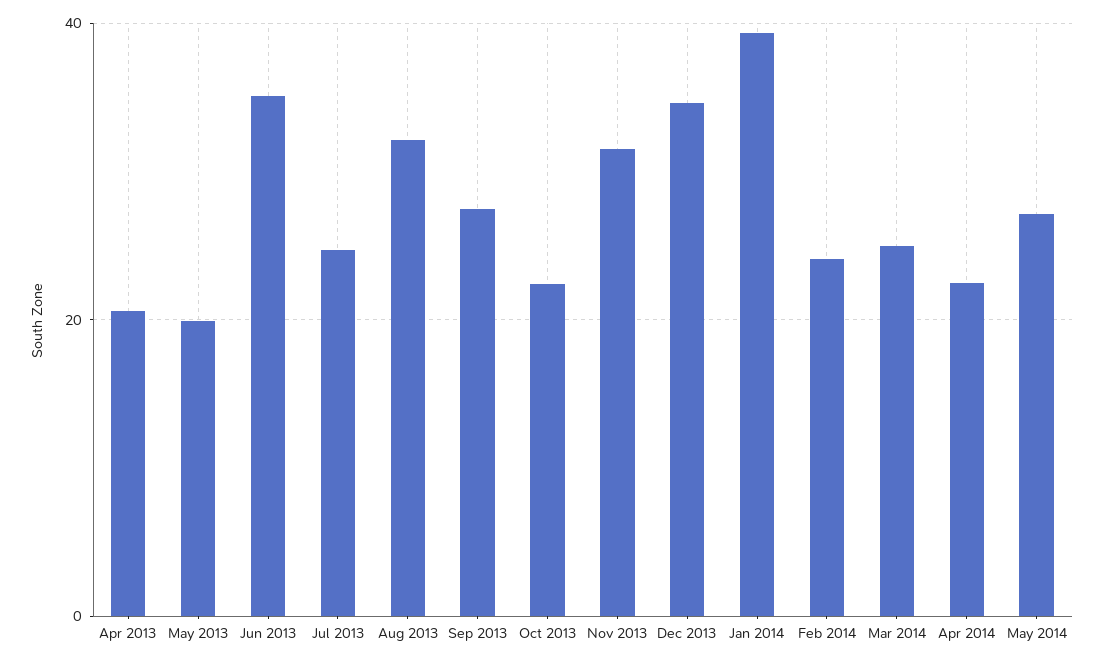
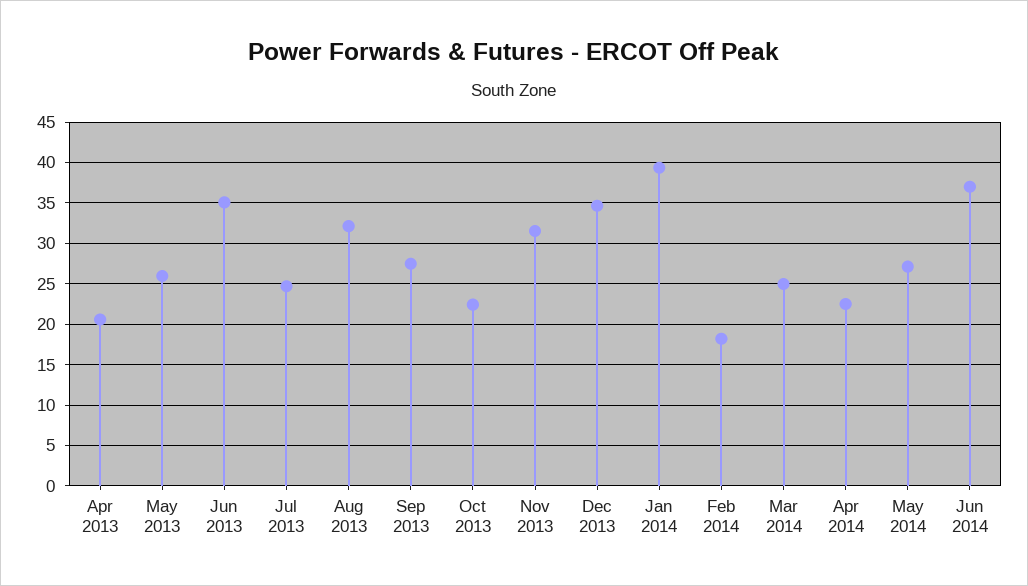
May 2013: 20 -> 26
Feb 2014: 24 -> 18
Jun 2014: none -> 37

